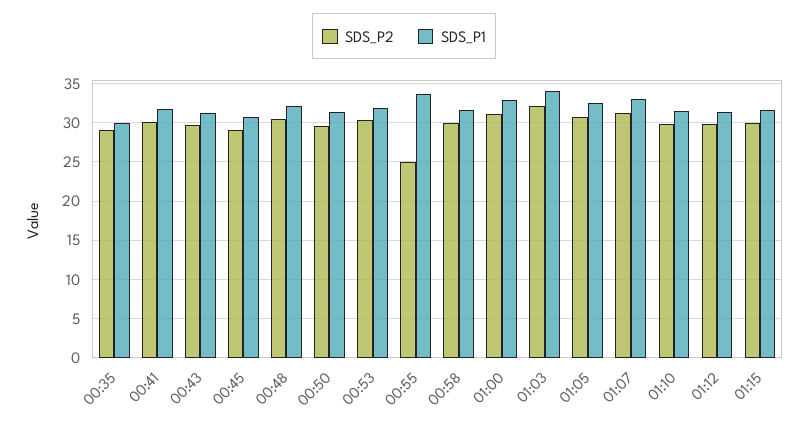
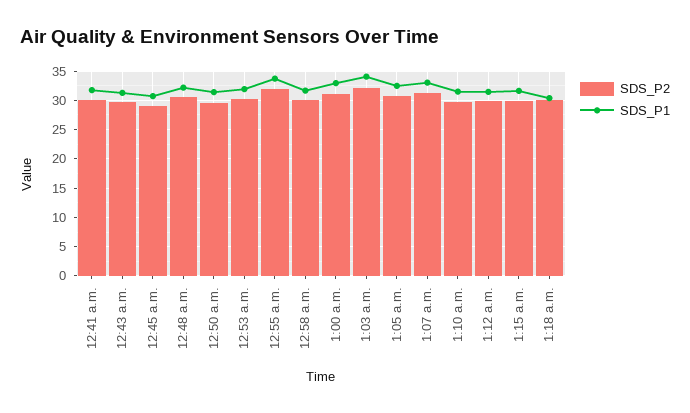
SDS_P2, 00:35: 29 -> none
SDS_P1, 00:35: 30 -> none
SDS_P2, 00:55: 25 -> 32.5
SDS_P2, 1:18 a.m.: none -> 30
SDS_P1, 1:18 a.m.: none -> 30

